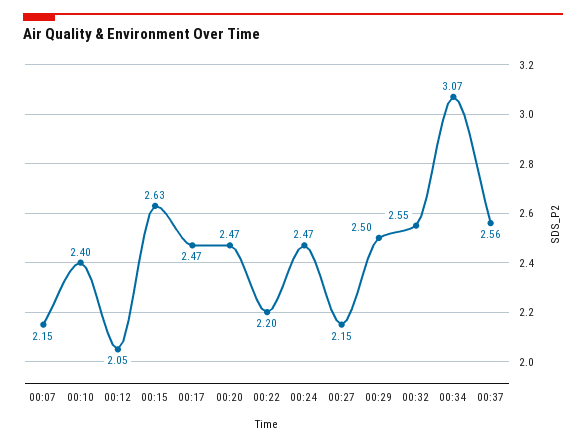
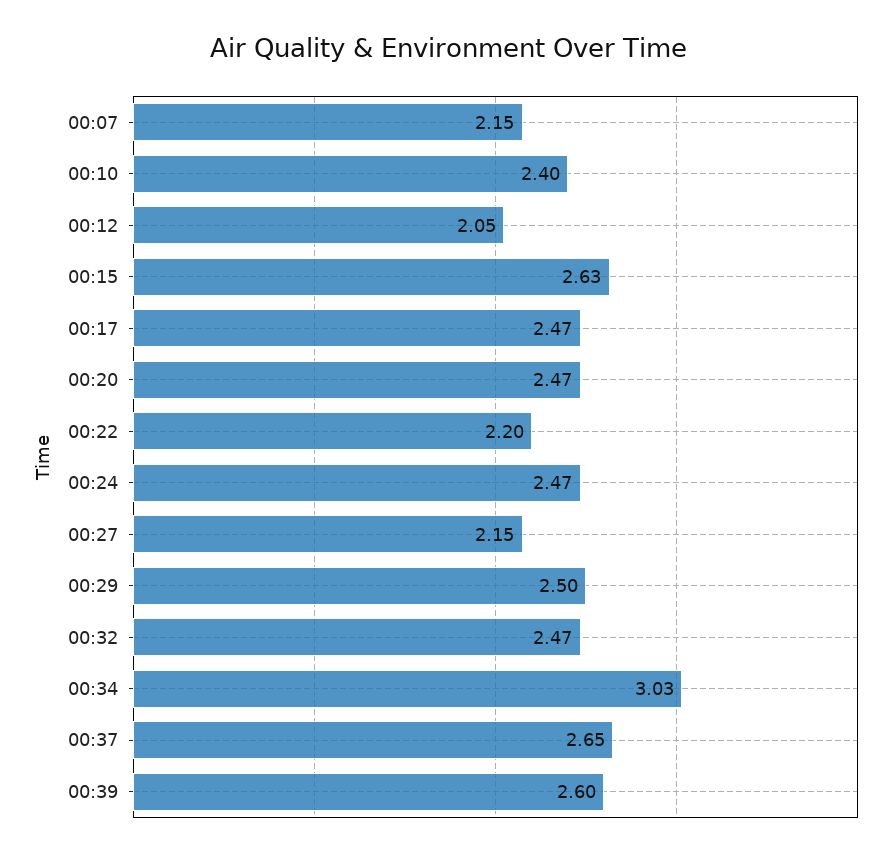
00:32: 2.55 -> 2.47
00:34: 3.07 -> 3.03
00:37: 2.56 -> 2.65
00:39: none -> 2.6

